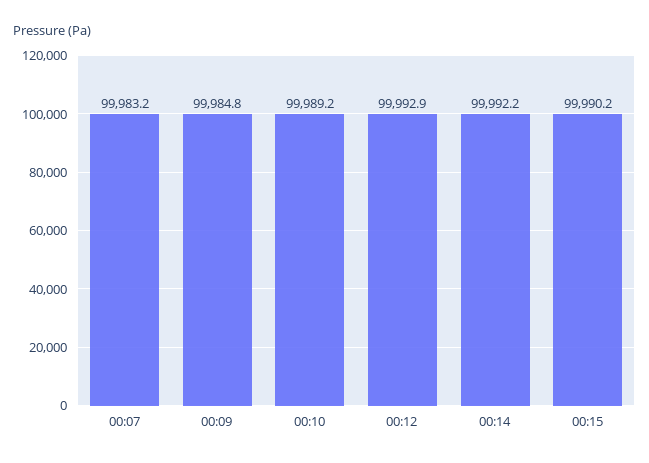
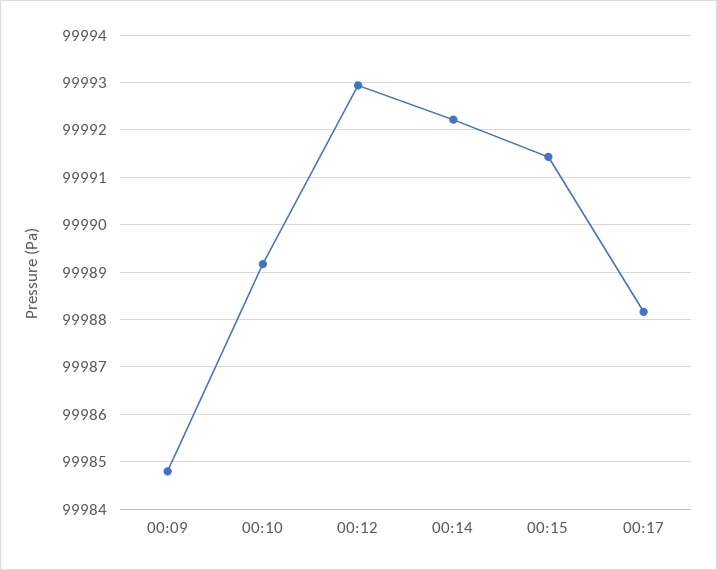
00:07: 99983.2 -> none
00:15: 99990.2 -> 99991.4
00:17: none -> 99988.2

